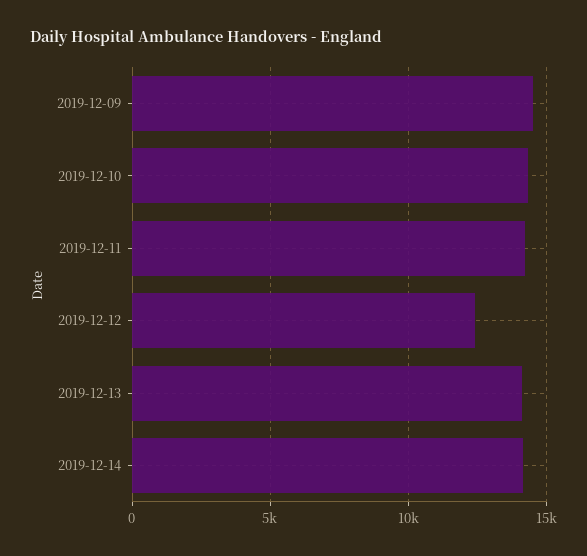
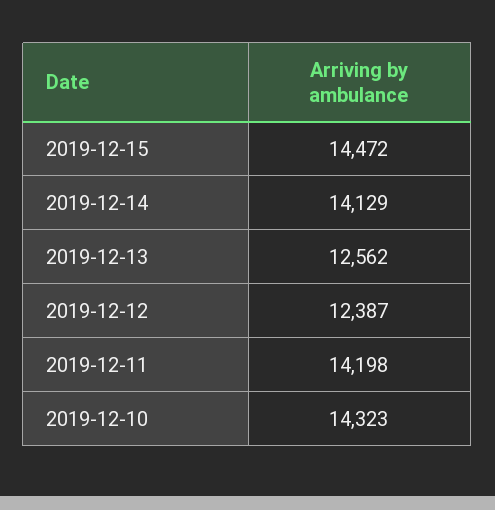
2019-12-09: 14500 -> none
2019-12-13: 14000 -> 12562
2019-12-15: none -> 14472

